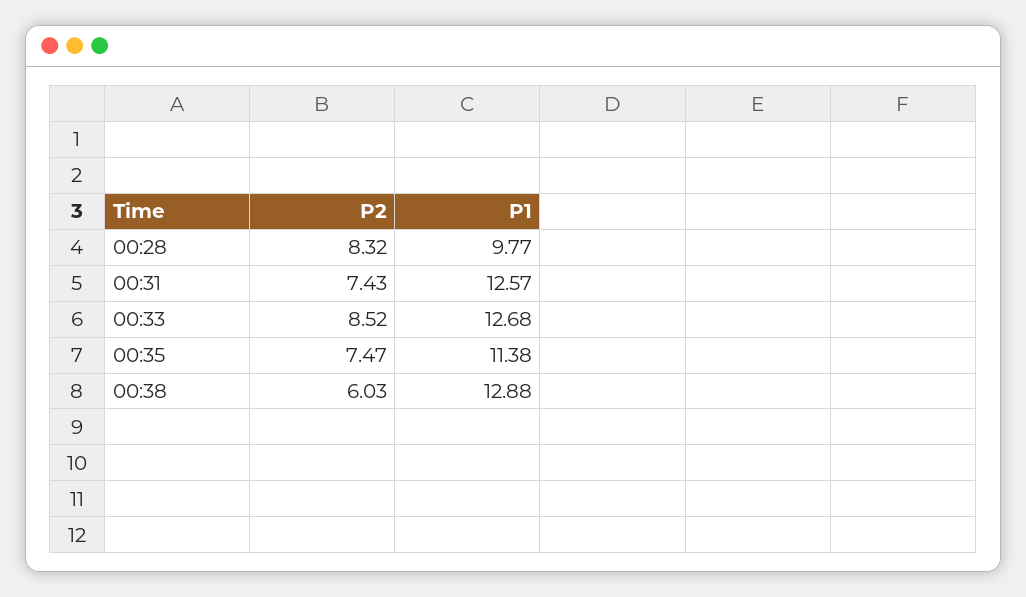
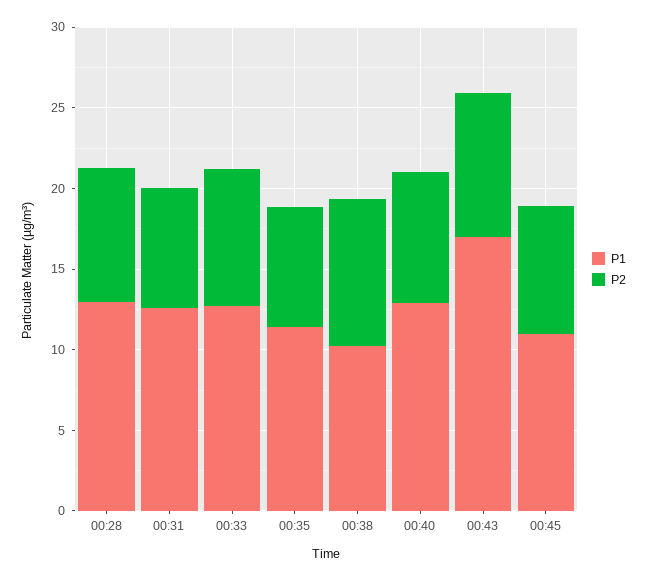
P1, 00:28: 9.77 -> 13
P2, 00:38: 6.03 -> 9
P1, 00:38: 12.88 -> 10
P1, 00:40: none -> 13
P2, 00:40: none -> 8
P1, 00:43: none -> 17
P2, 00:43: none -> 9
P1, 00:45: none -> 11
P2, 00:45: none -> 8

